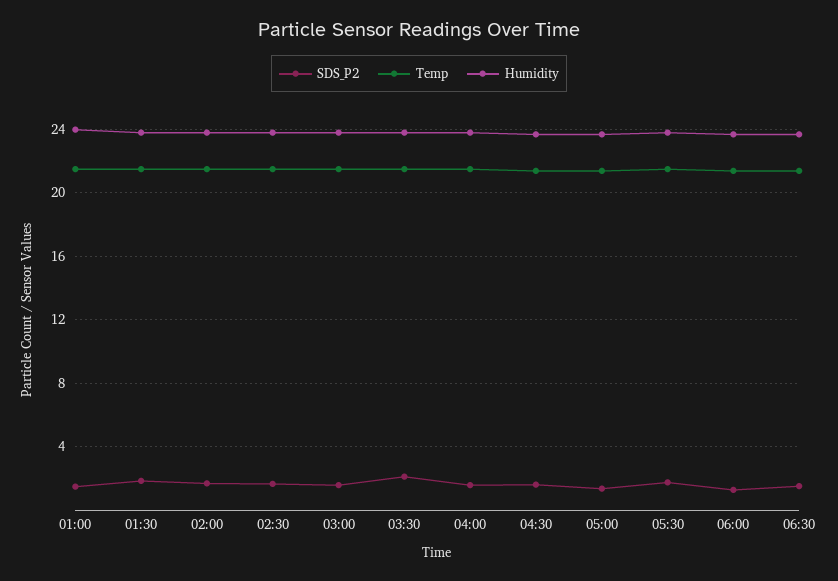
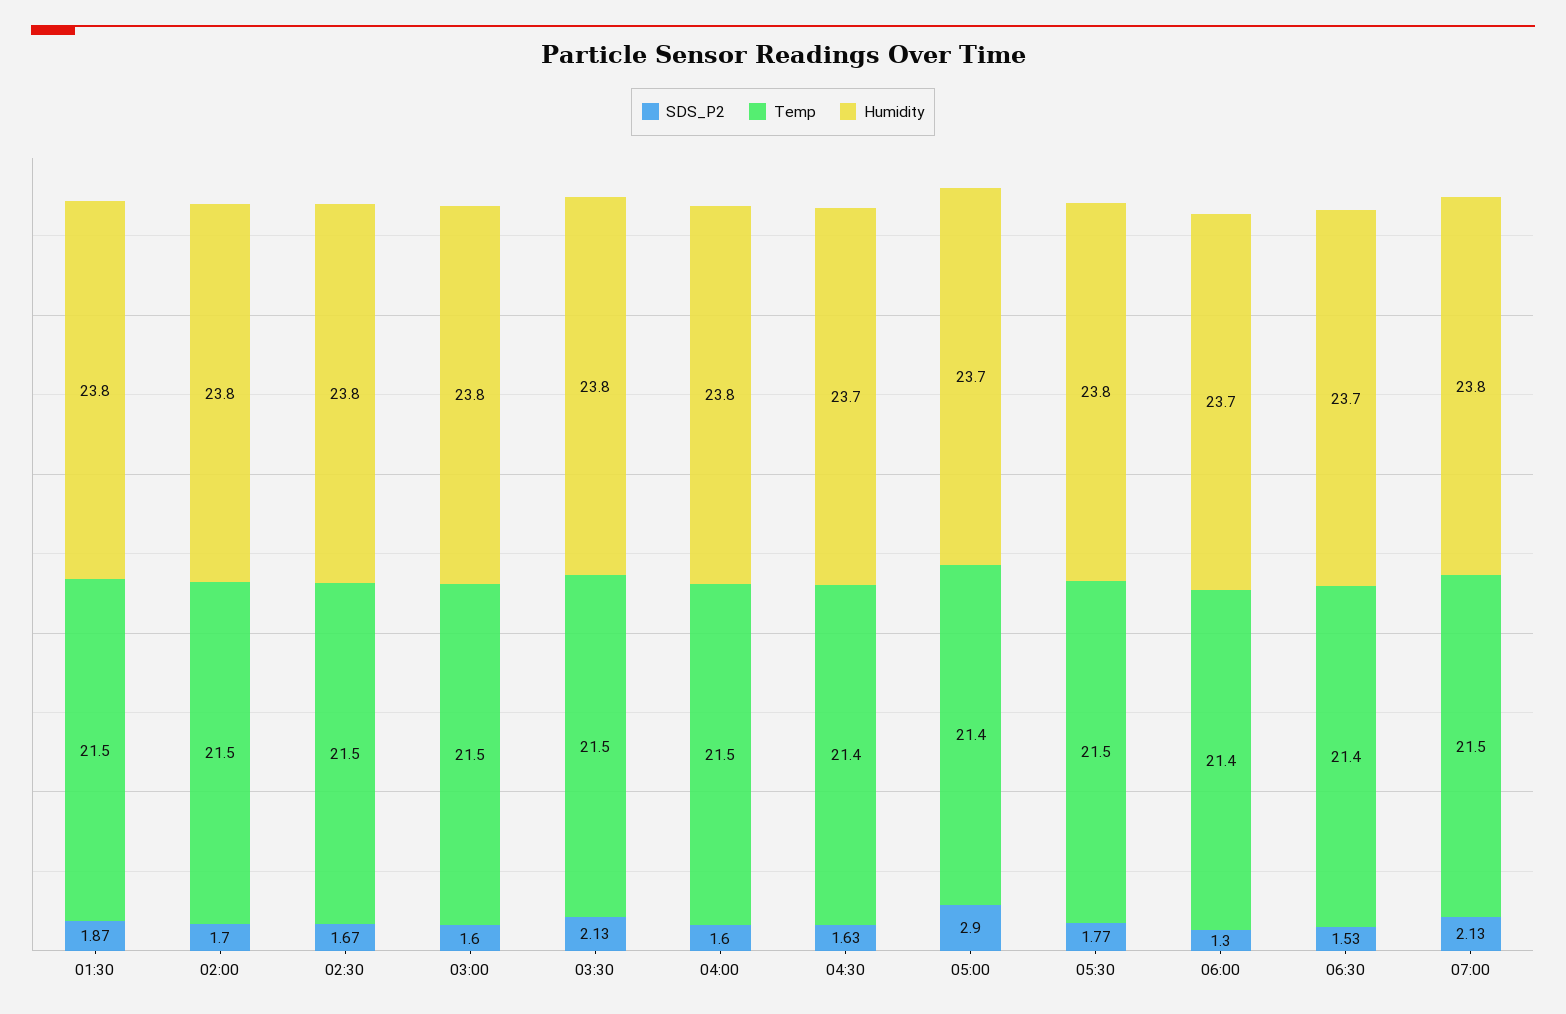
SDS_P2, 01:00: 1.5 -> none
Temp, 01:00: 21.5 -> none
Humidity, 01:00: 24 -> none
SDS_P2, 05:00: 1.5 -> 2.9
SDS_P2, 07:00: none -> 2.13
Temp, 07:00: none -> 21.5
Humidity, 07:00: none -> 23.8

